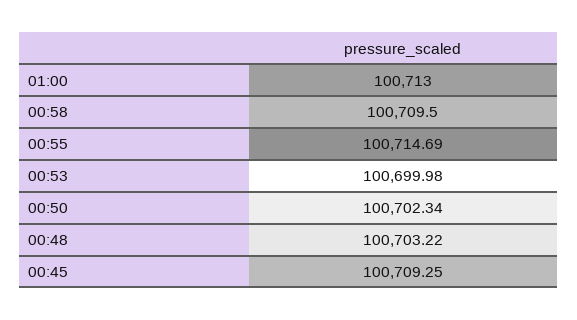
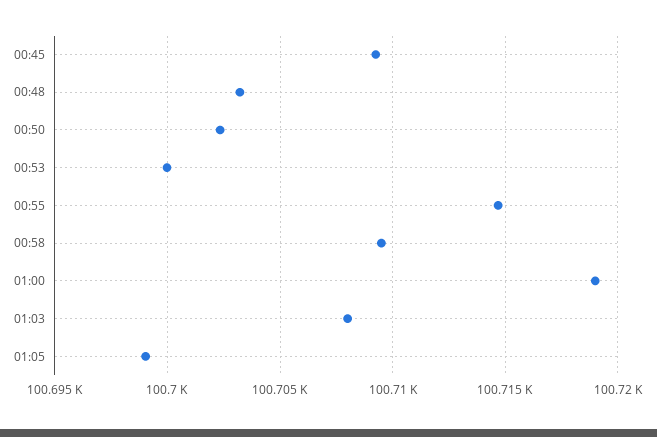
01:00: 100713 -> 100719
01:03: none -> 100708
01:05: none -> 100699

